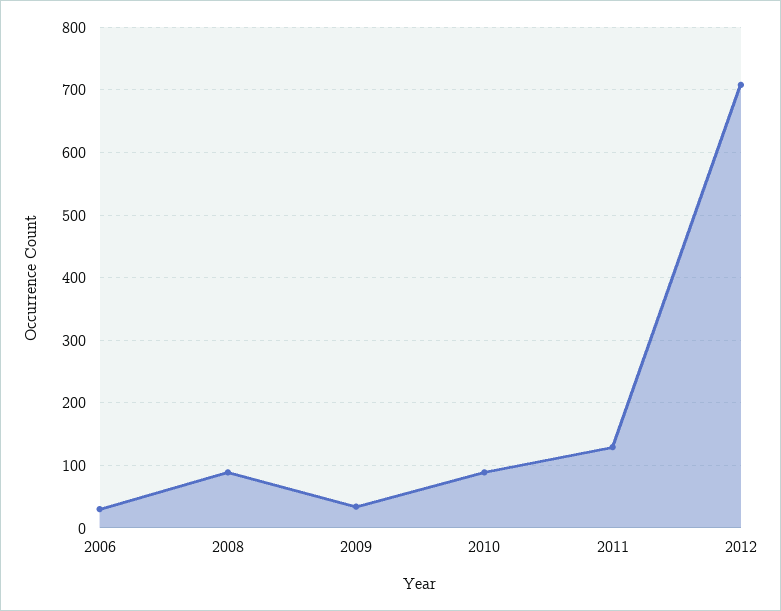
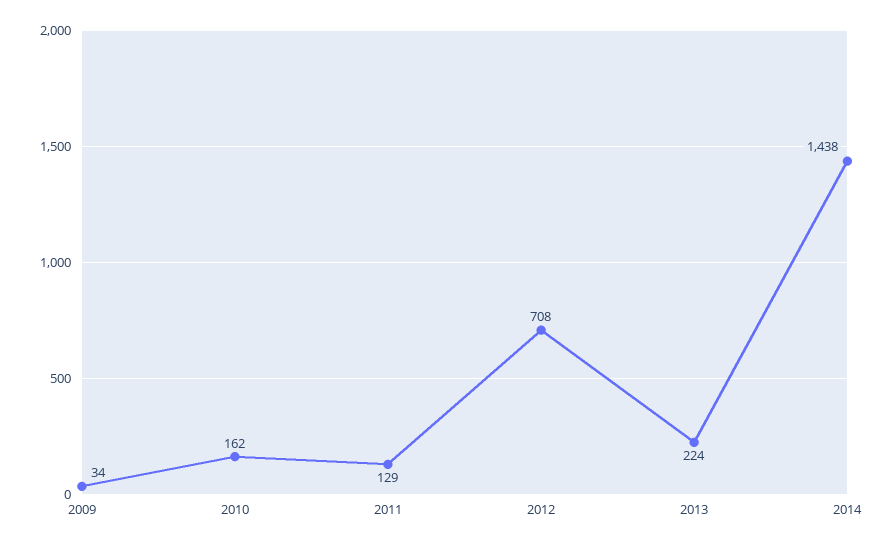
2006: 30 -> none
2008: 90 -> none
2010: 90 -> 162
2013: none -> 224
2014: none -> 1438

